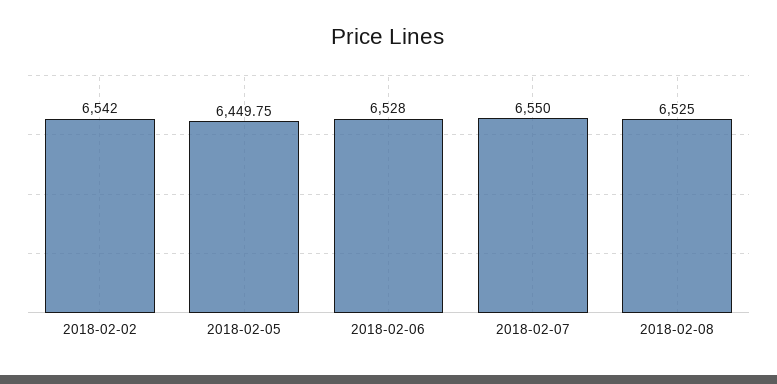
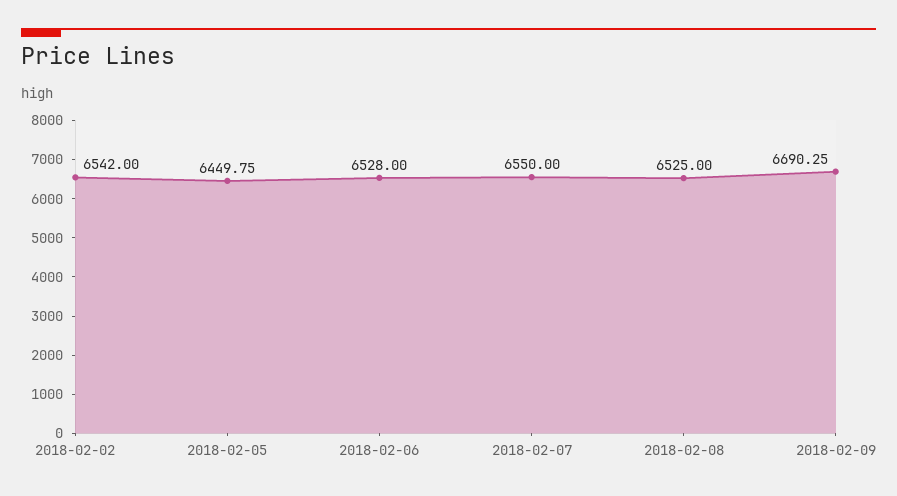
2018-02-09: none -> 6690.25

